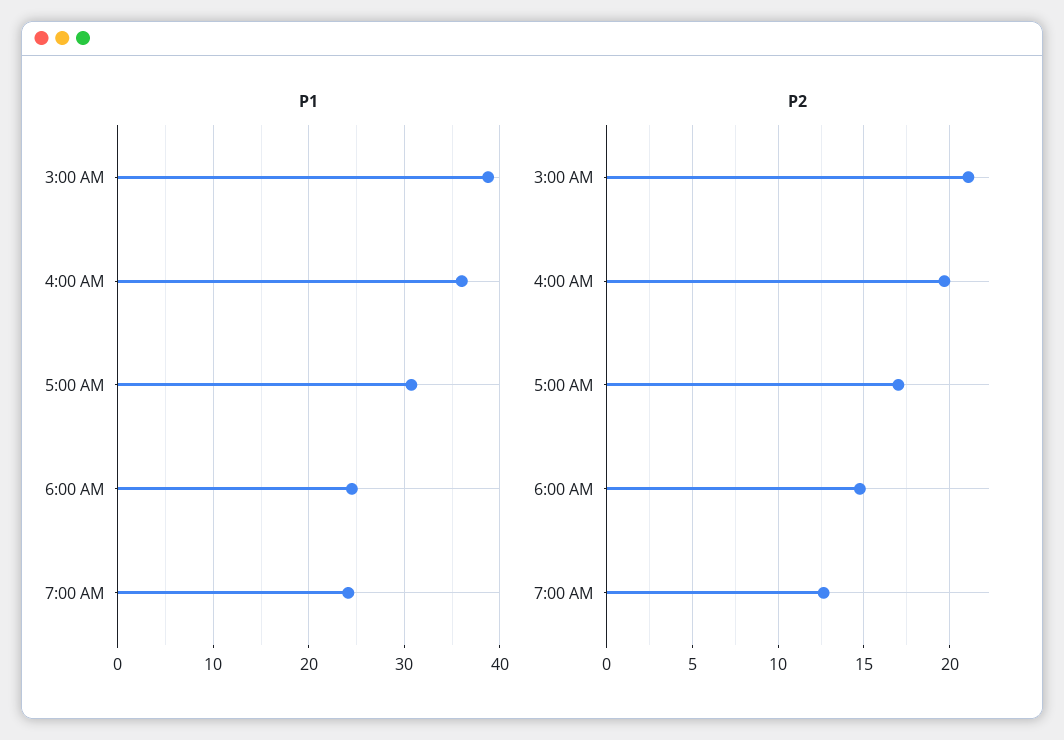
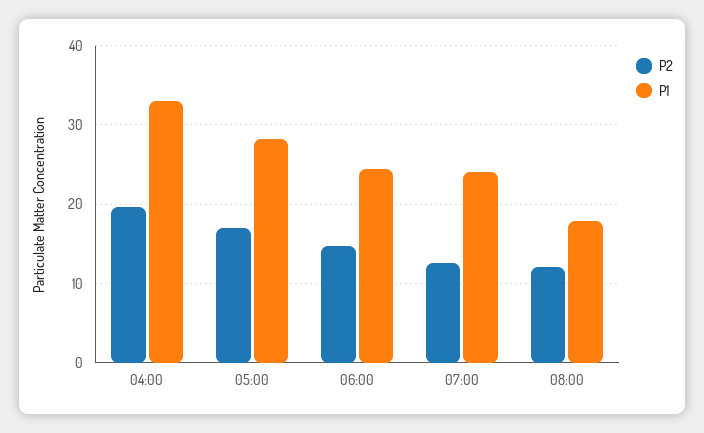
P1, 3:00 AM: 39 -> none
P1, 4:00 AM: 36 -> 33
P1, 5:00 AM: 31 -> 28
P2, 3:00 AM: 21 -> none
P2, 08:00: none -> 12
P1, 08:00: none -> 18

